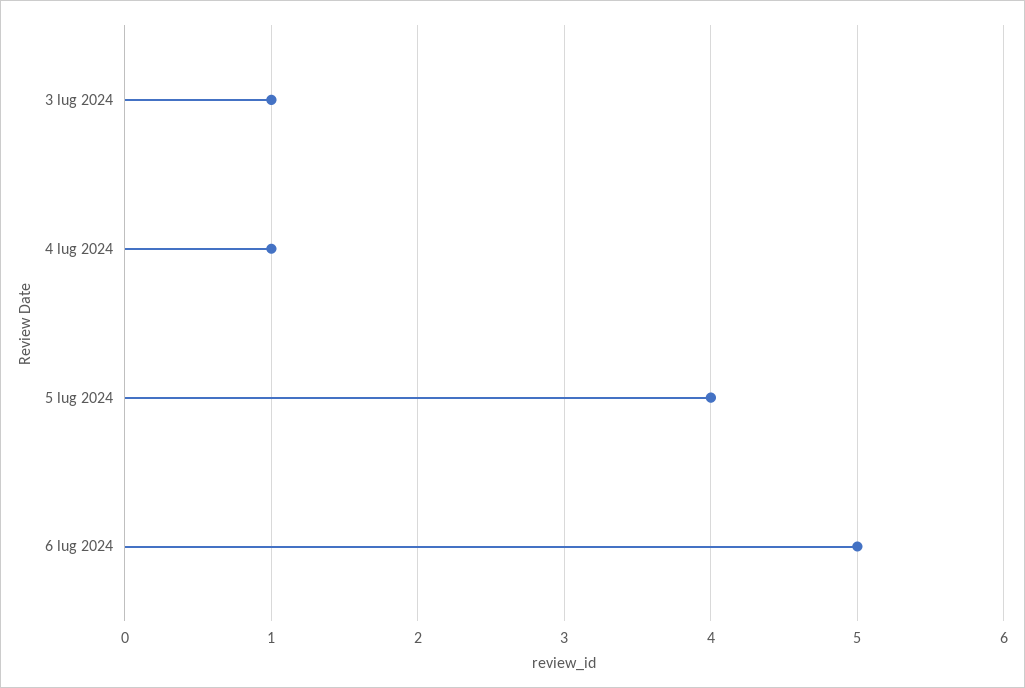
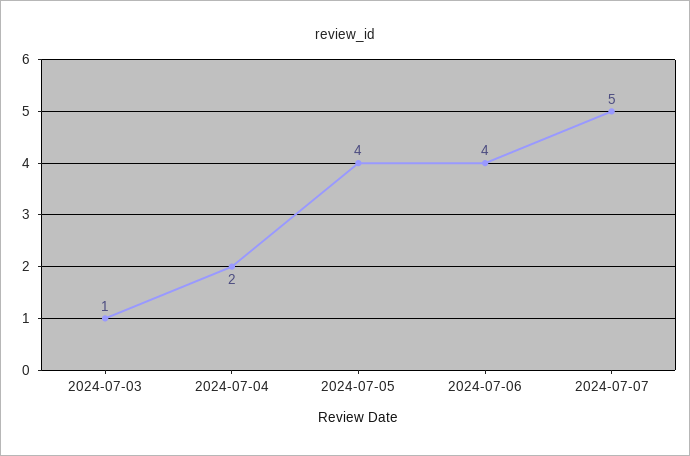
4 lug 2024: 1 -> 2
6 lug 2024: 5 -> 4
2024-07-07: none -> 5

